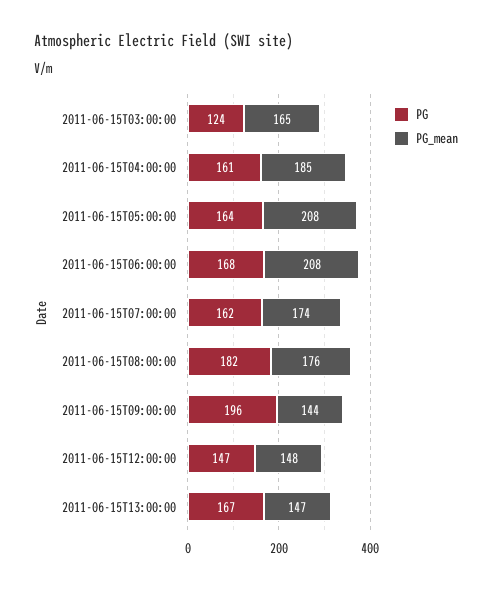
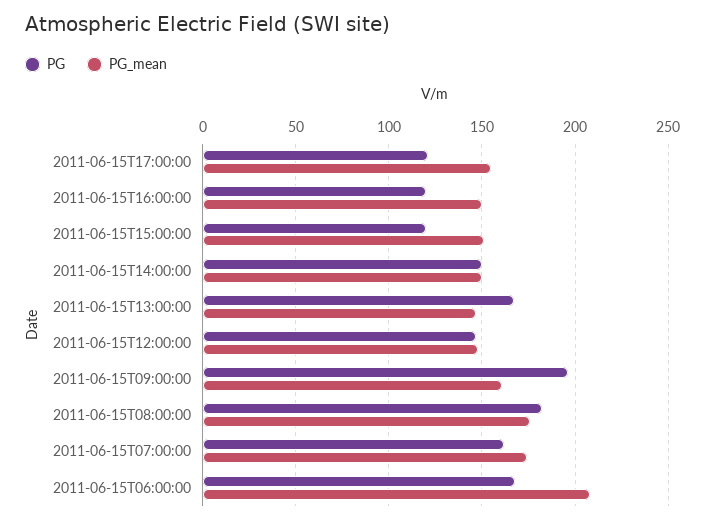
PG, 2011-06-15T03:00:00: 124 -> none
PG_mean, 2011-06-15T03:00:00: 165 -> none
PG, 2011-06-15T04:00:00: 161 -> none
PG_mean, 2011-06-15T04:00:00: 185 -> none
PG, 2011-06-15T05:00:00: 164 -> none
PG_mean, 2011-06-15T05:00:00: 208 -> none
PG_mean, 2011-06-15T09:00:00: 144 -> 160
PG, 2011-06-15T17:00:00: none -> 120
PG_mean, 2011-06-15T17:00:00: none -> 155
PG, 2011-06-15T16:00:00: none -> 120
PG_mean, 2011-06-15T16:00:00: none -> 150
PG, 2011-06-15T15:00:00: none -> 120
PG_mean, 2011-06-15T15:00:00: none -> 150
PG, 2011-06-15T14:00:00: none -> 150
PG_mean, 2011-06-15T14:00:00: none -> 150

